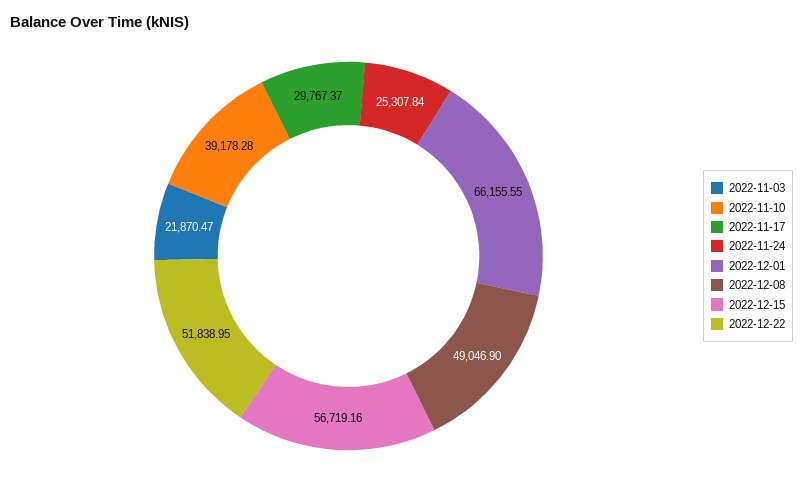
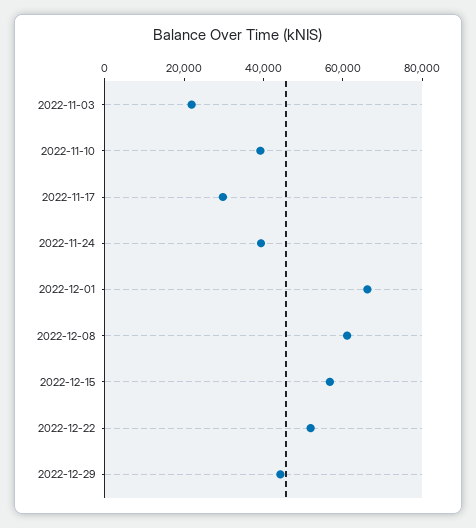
2022-11-24: 25307.84 -> 40000
2022-12-08: 49046.9 -> 60000
2022-12-29: none -> 45000

